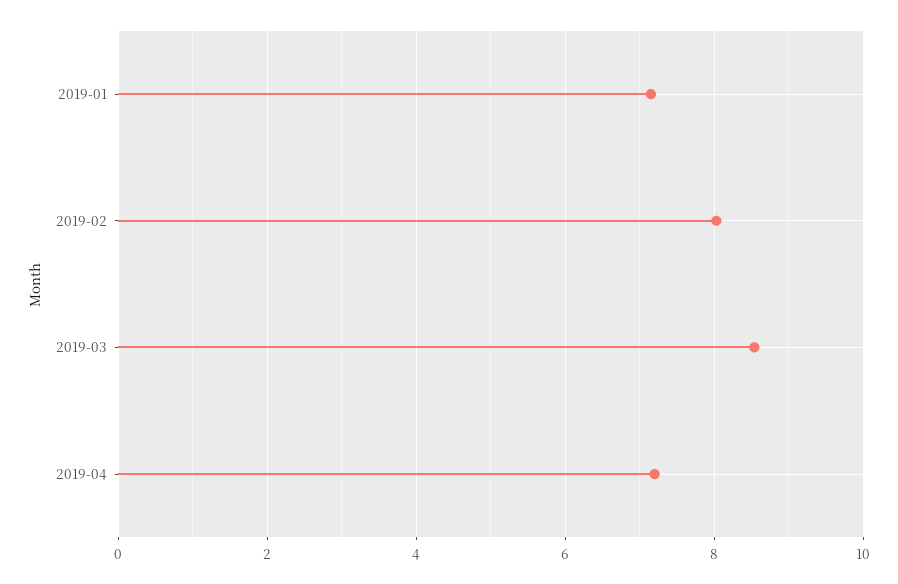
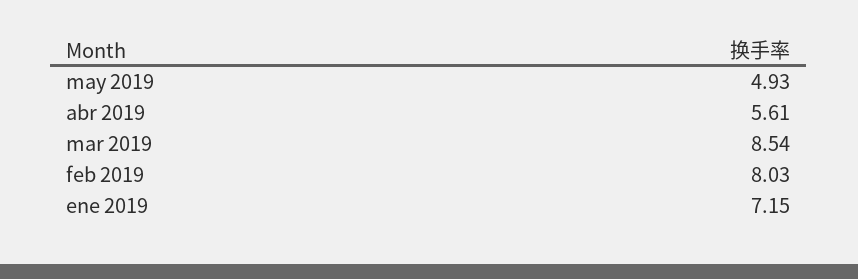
2019-04: 7.2 -> 5.61
may 2019: none -> 4.93

